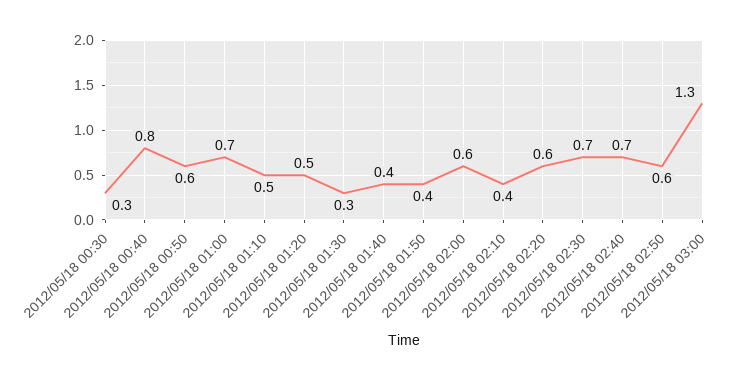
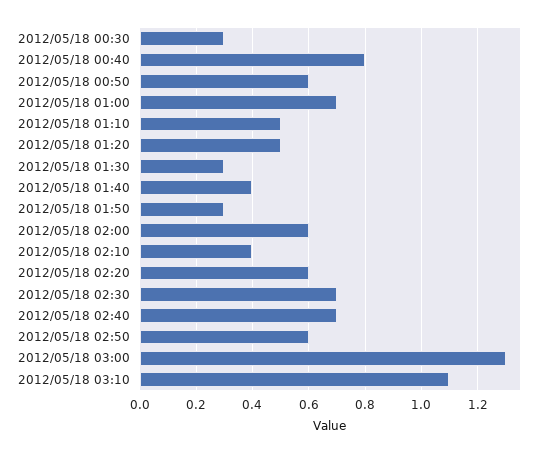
2012/05/18 01:50: 0.4 -> 0.3
2012/05/18 03:10: none -> 1.1

